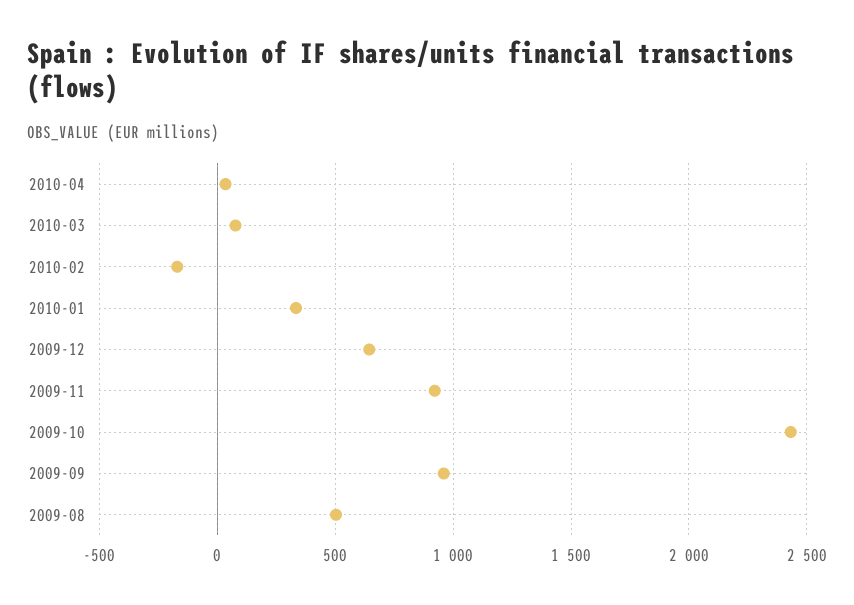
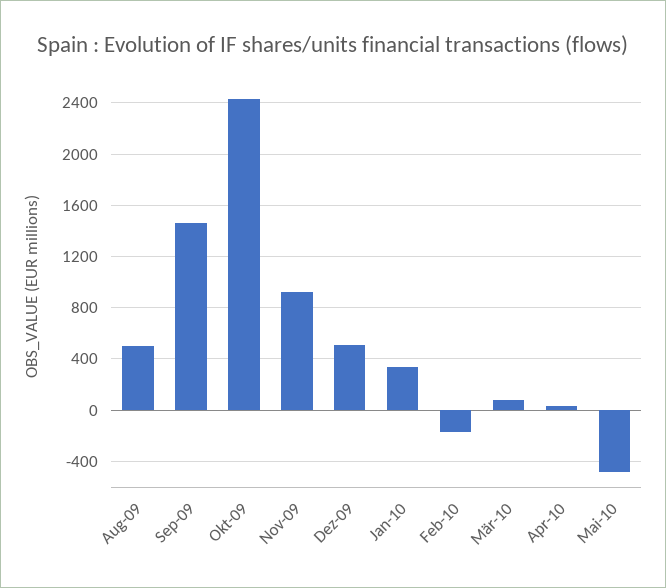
2009-12: 650 -> 500
2009-09: 950 -> 1450
Mai-10: none -> -500

